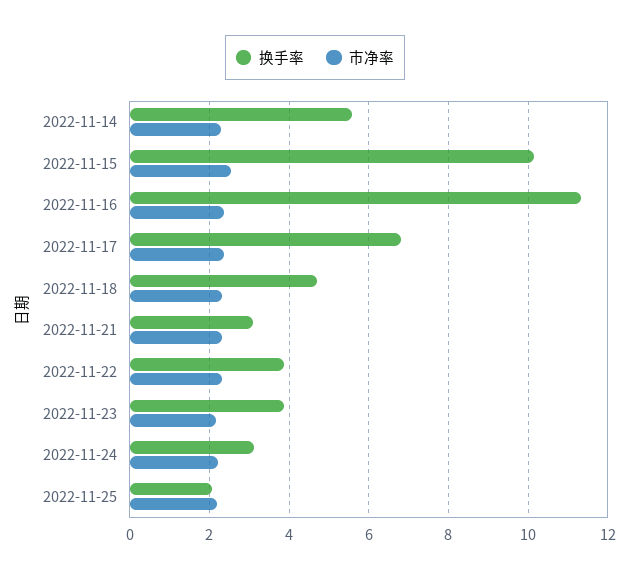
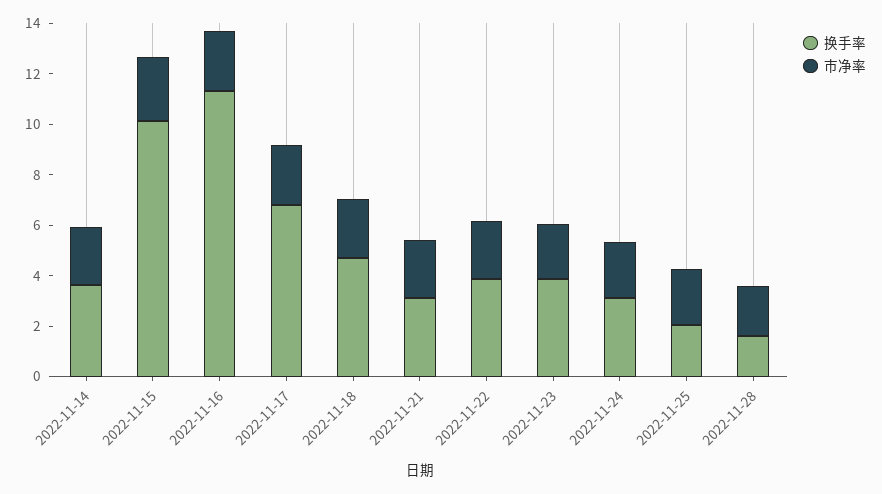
换手率, 2022-11-14: 5.6 -> 3.5
换手率, 2022-11-28: none -> 1.5
市净率, 2022-11-28: none -> 2

